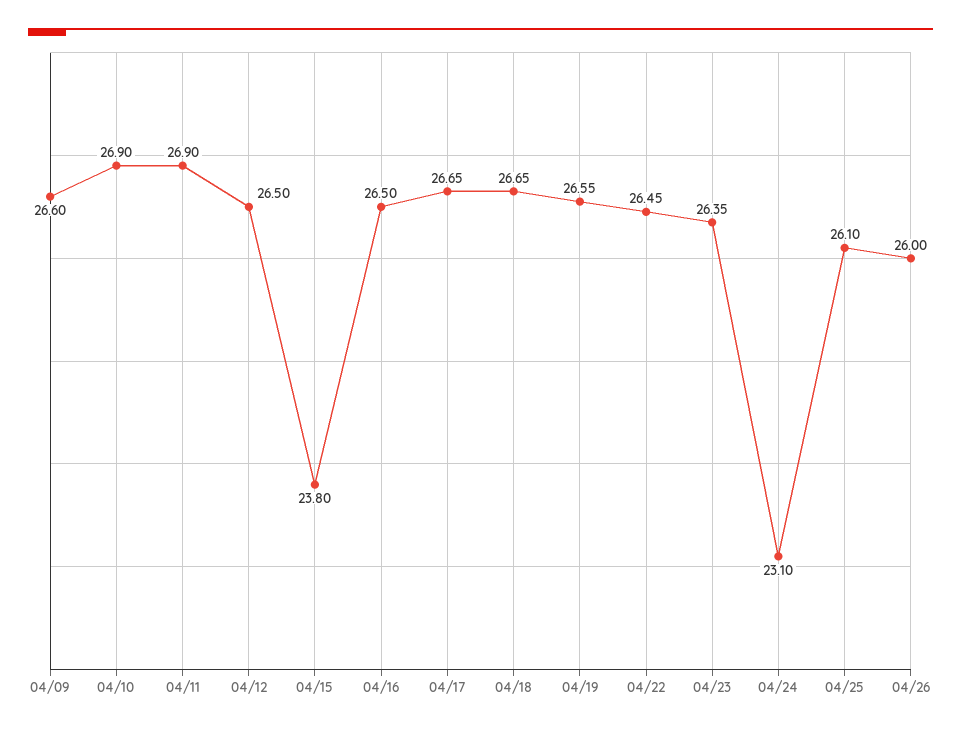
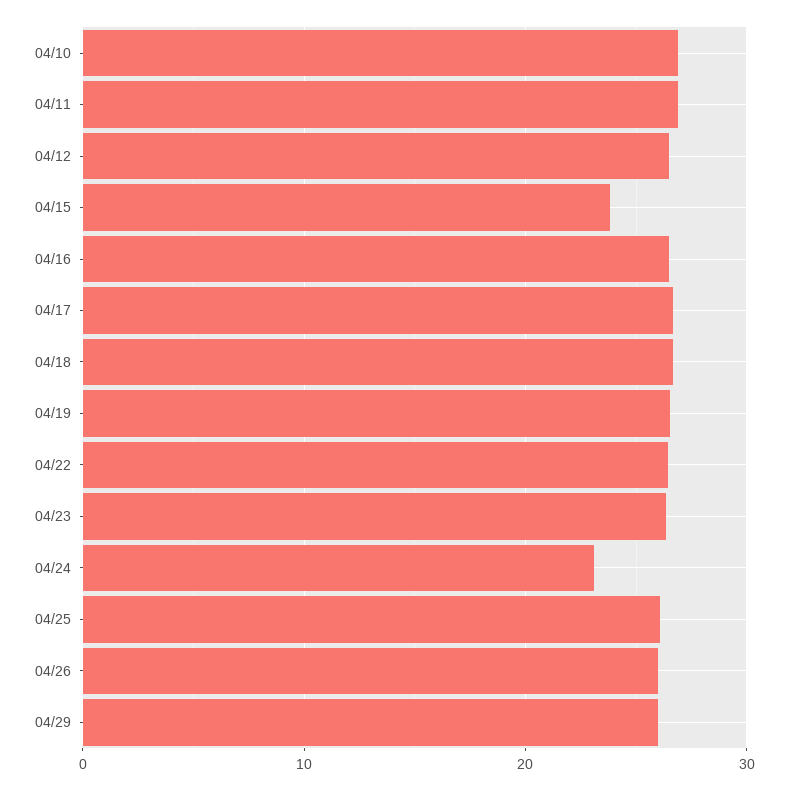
04/09: 26.6 -> none
04/29: none -> 26

